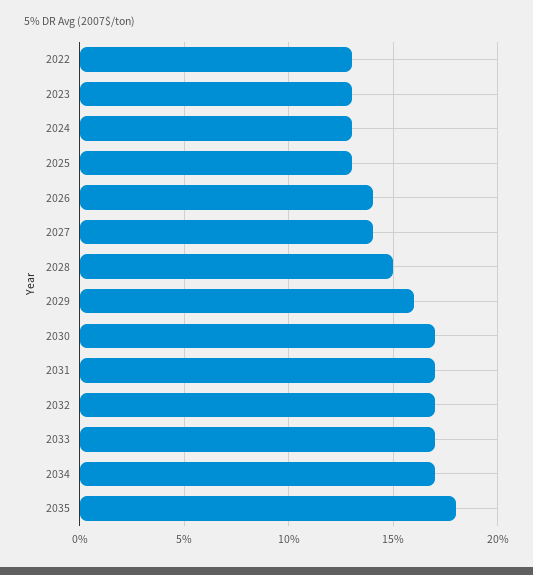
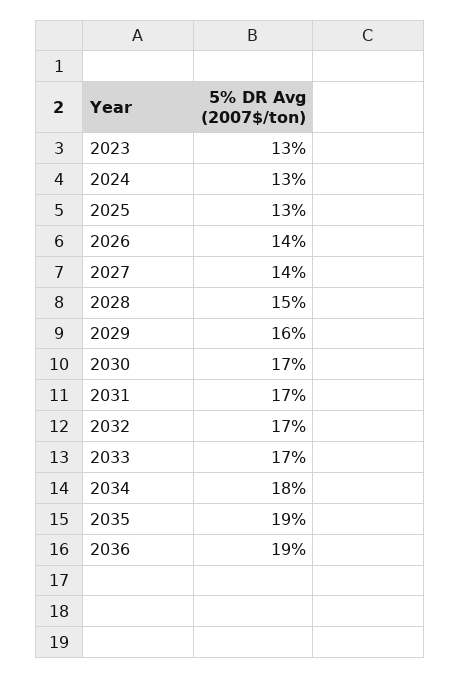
2022: 13 -> none
2034: 17 -> 18
2035: 18 -> 19
2036: none -> 19

